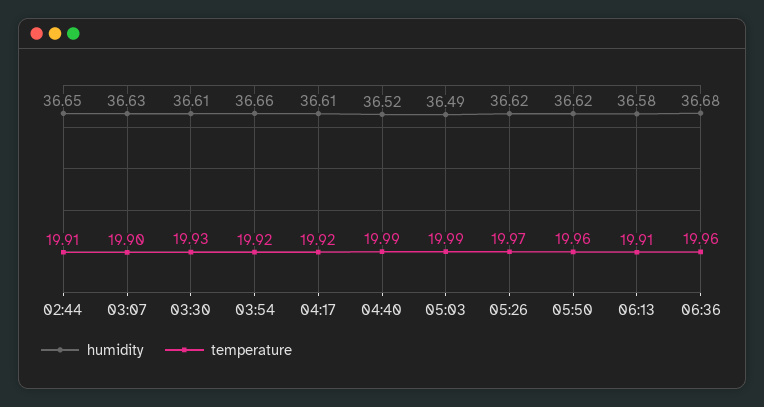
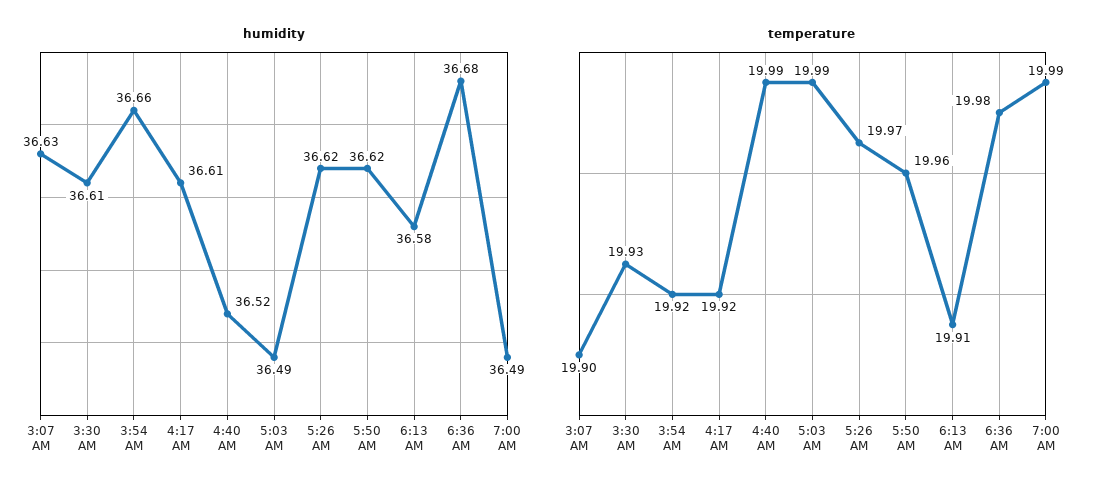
humidity, 02:44: 36.65 -> none
temperature, 02:44: 19.91 -> none
temperature, 06:36: 19.96 -> 19.98
humidity, 7:00 AM: none -> 36.49
temperature, 7:00 AM: none -> 19.99

